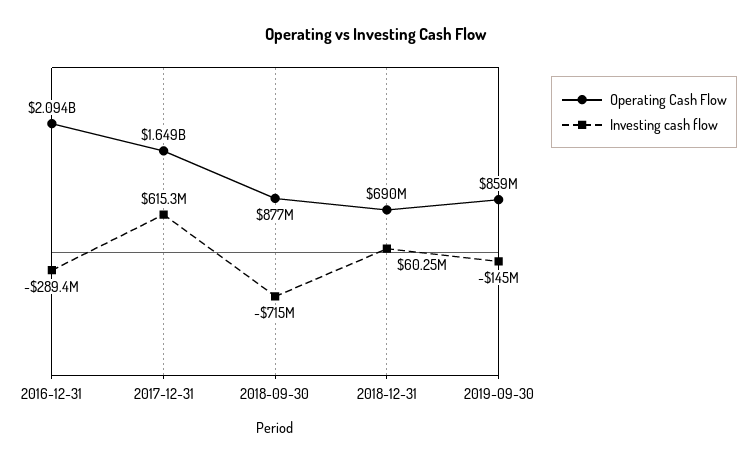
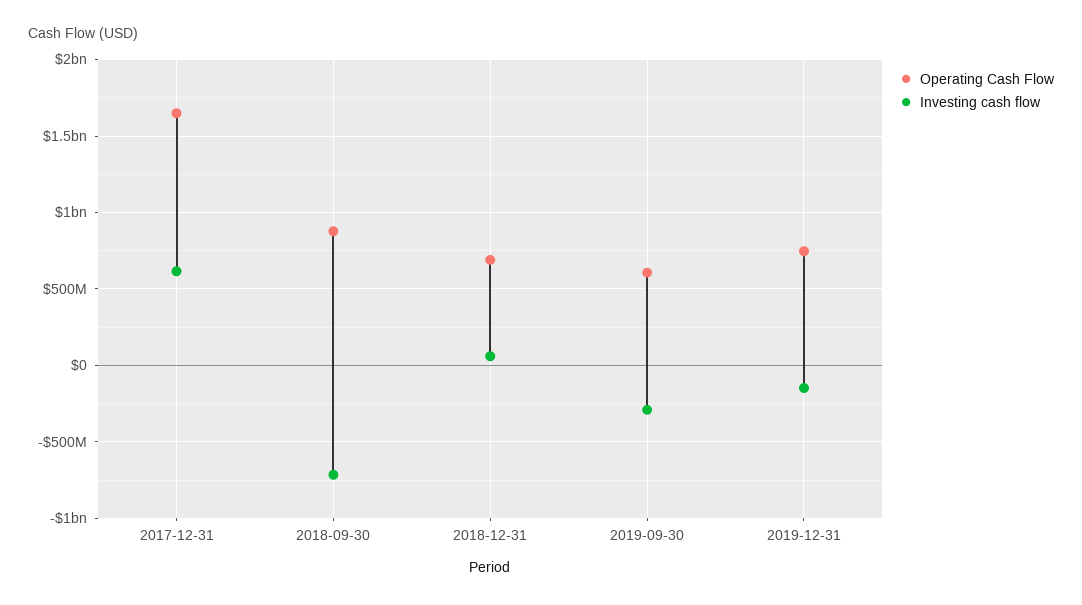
Operating Cash Flow, 2016-12-31: 2094000000 -> none
Investing cash flow, 2016-12-31: -289400000 -> none
Operating Cash Flow, 2019-09-30: 859000000 -> 600000000
Investing cash flow, 2019-09-30: -145000000 -> -300000000
Operating Cash Flow, 2019-12-31: none -> 750000000
Investing cash flow, 2019-12-31: none -> -150000000

